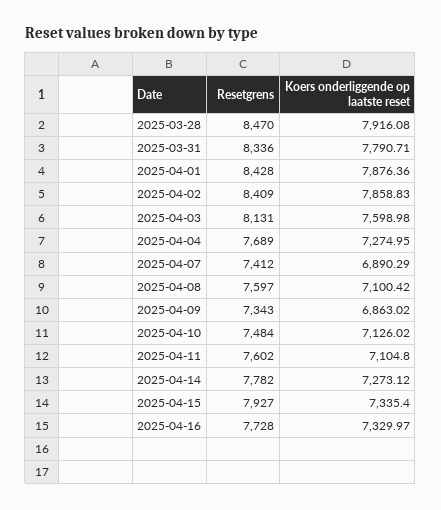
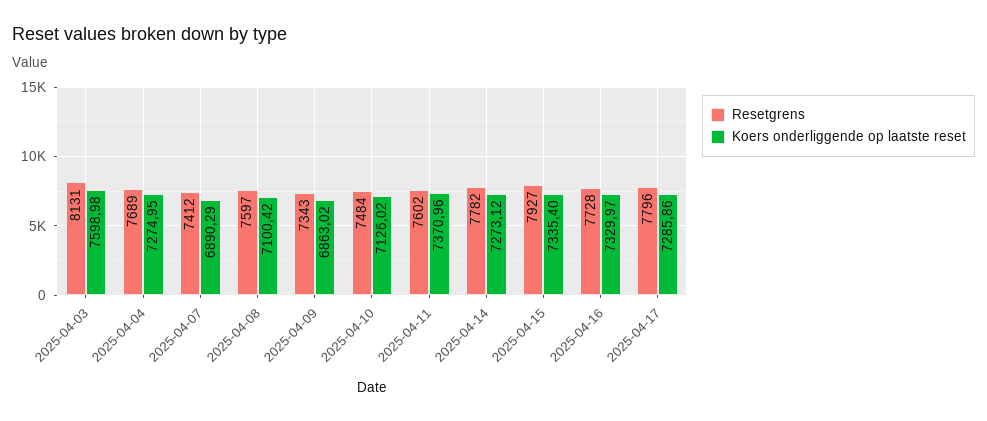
Resetgrens, 2025-03-28: 8470 -> none
Koers onderliggende op laatste reset, 2025-03-28: 7916.08 -> none
Resetgrens, 2025-03-31: 8336 -> none
Koers onderliggende op laatste reset, 2025-03-31: 7790.71 -> none
Resetgrens, 2025-04-01: 8428 -> none
Koers onderliggende op laatste reset, 2025-04-01: 7876.36 -> none
Resetgrens, 2025-04-02: 8409 -> none
Koers onderliggende op laatste reset, 2025-04-02: 7858.83 -> none
Koers onderliggende op laatste reset, 2025-04-11: 7104.8 -> 7370.96
Resetgrens, 2025-04-17: none -> 7796
Koers onderliggende op laatste reset, 2025-04-17: none -> 7285.86

